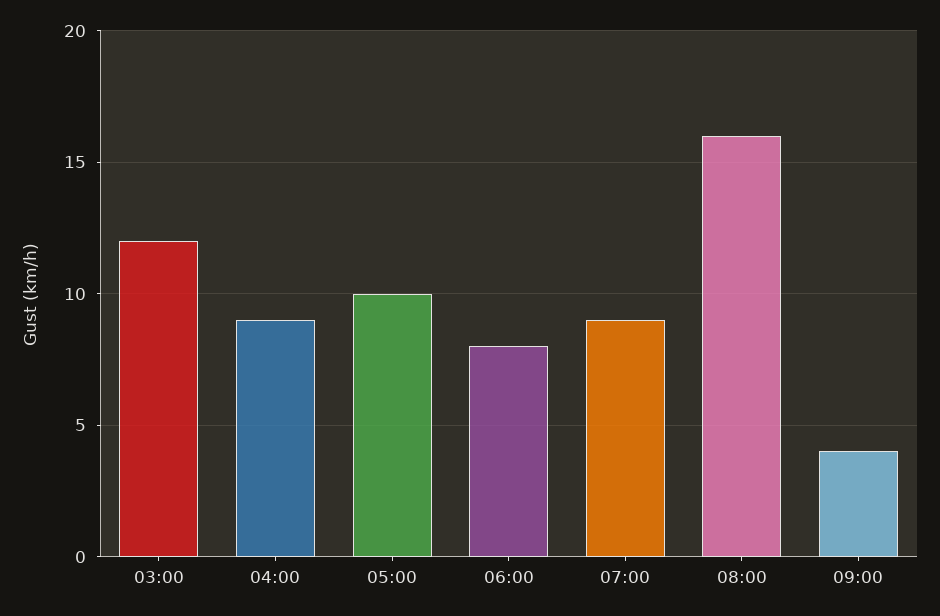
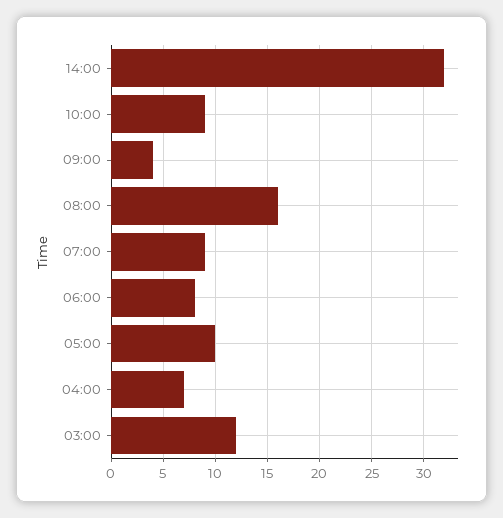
04:00: 9 -> 7
14:00: none -> 32
10:00: none -> 9

